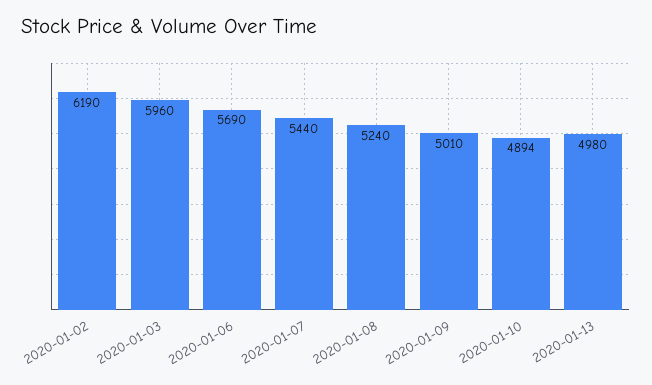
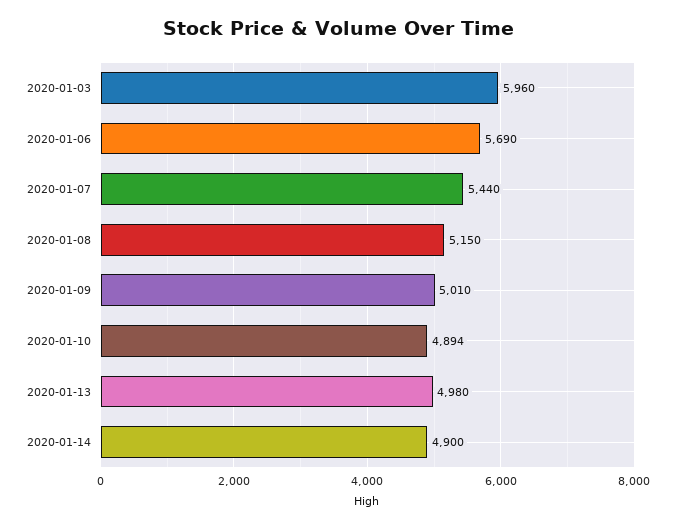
2020-01-02: 6190 -> none
2020-01-08: 5240 -> 5150
2020-01-14: none -> 4900

